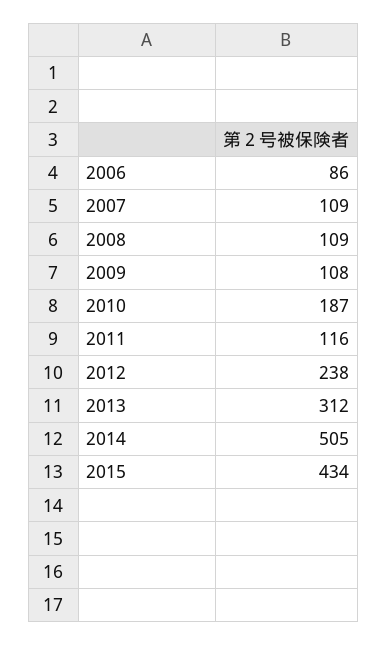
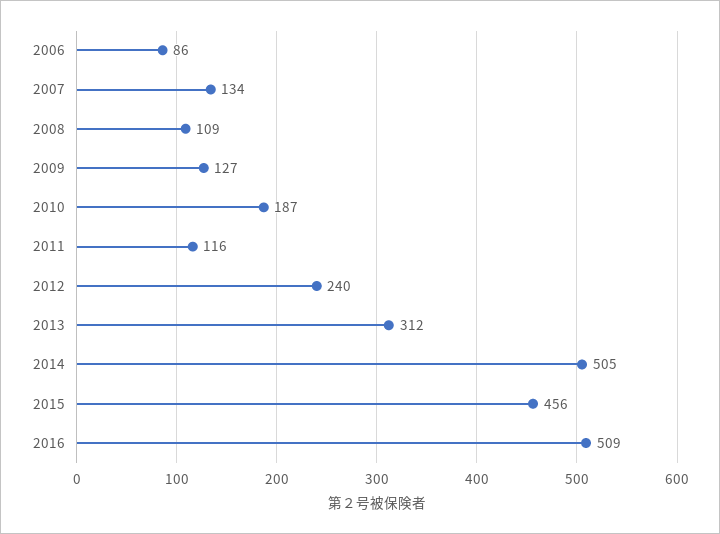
2007: 109 -> 134
2009: 108 -> 127
2012: 238 -> 240
2015: 434 -> 456
2016: none -> 509

